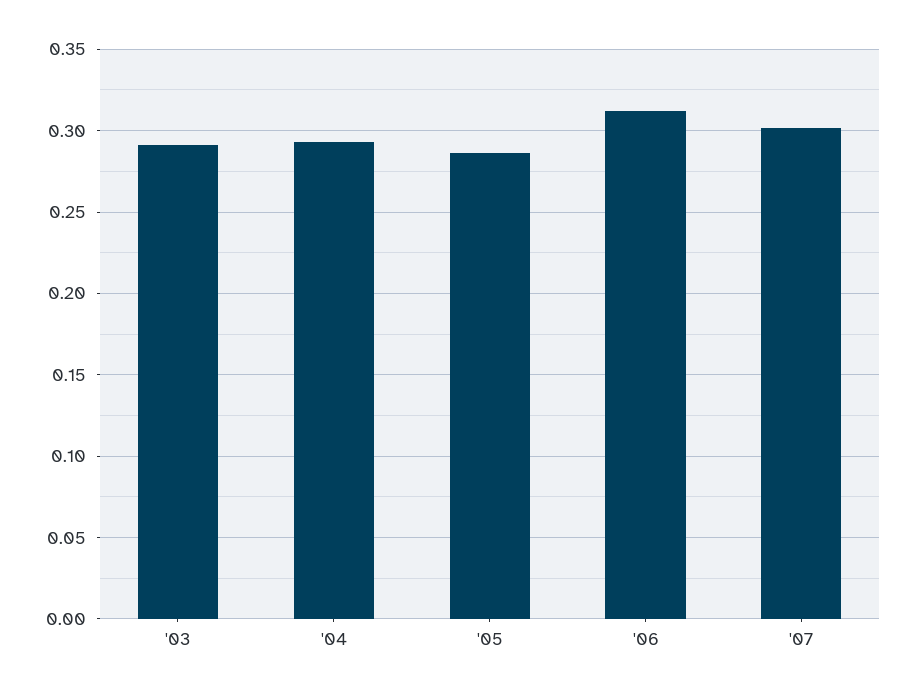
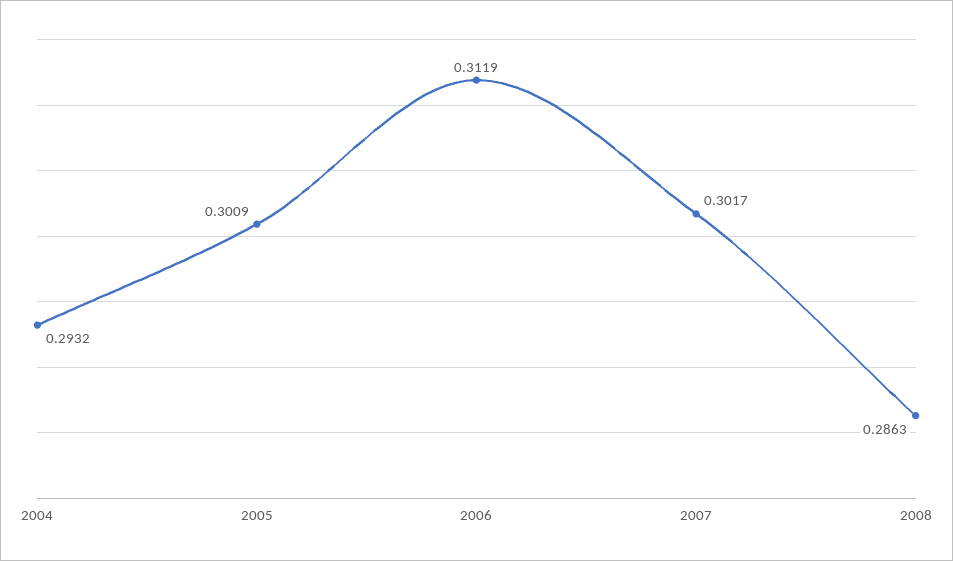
'03: 0.29 -> none
'05: 0.285 -> 0.3009
2008: none -> 0.2863

